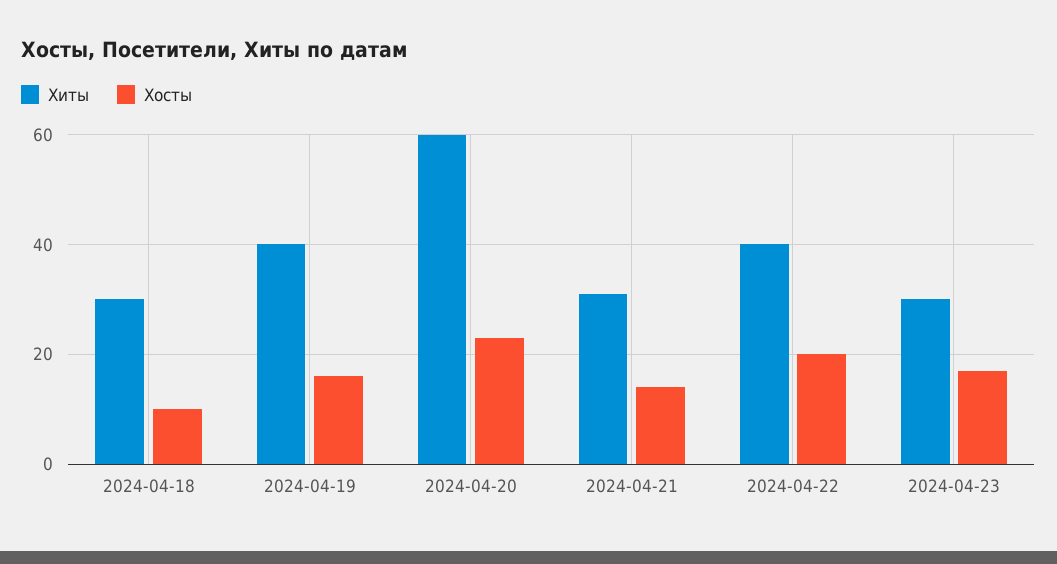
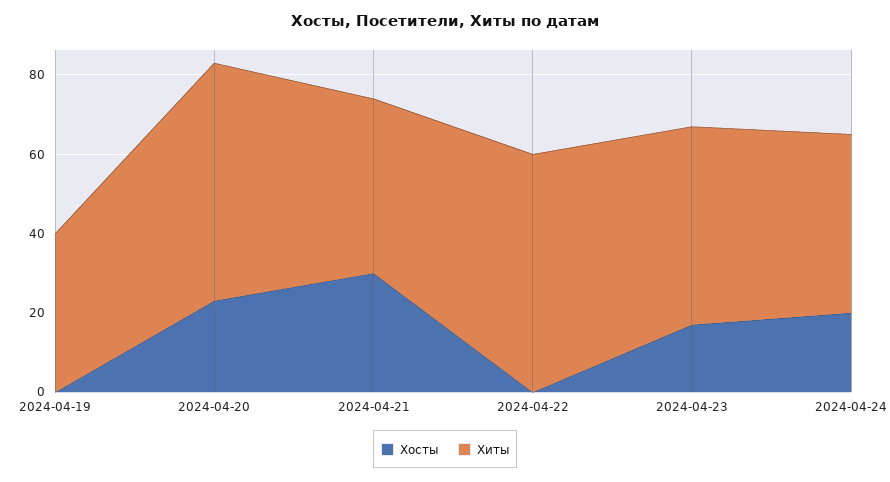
Хиты, 2024-04-18: 30 -> none
Хосты, 2024-04-18: 10 -> none
Хосты, 2024-04-19: 15 -> 0
Хиты, 2024-04-21: 30 -> 45
Хосты, 2024-04-21: 15 -> 30
Хиты, 2024-04-22: 40 -> 60
Хосты, 2024-04-22: 20 -> 0
Хиты, 2024-04-23: 30 -> 50
Хосты, 2024-04-24: none -> 20
Хиты, 2024-04-24: none -> 45

